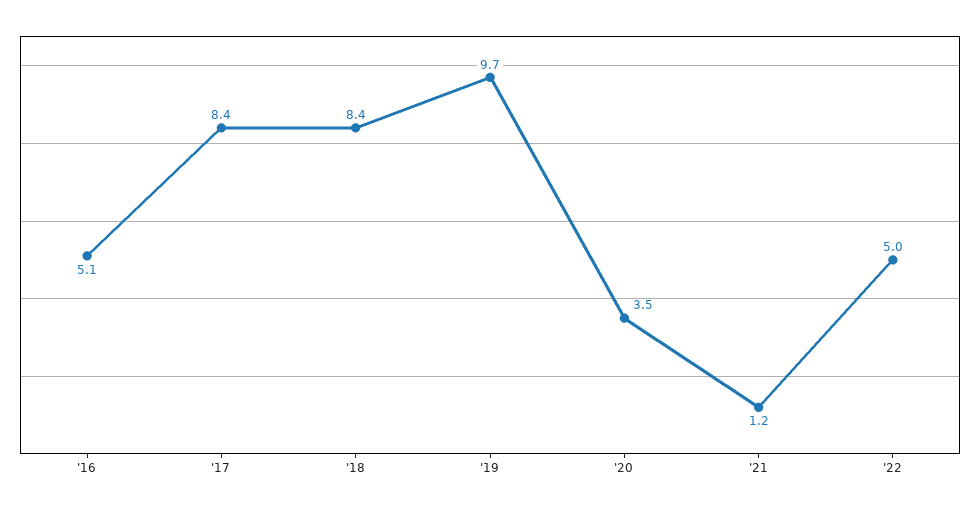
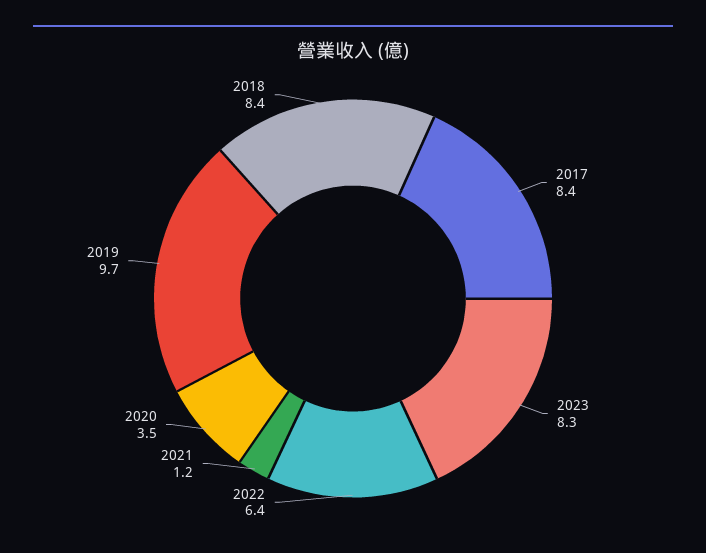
'16: 5.1 -> none
'22: 5 -> 6.4
2023: none -> 8.3

